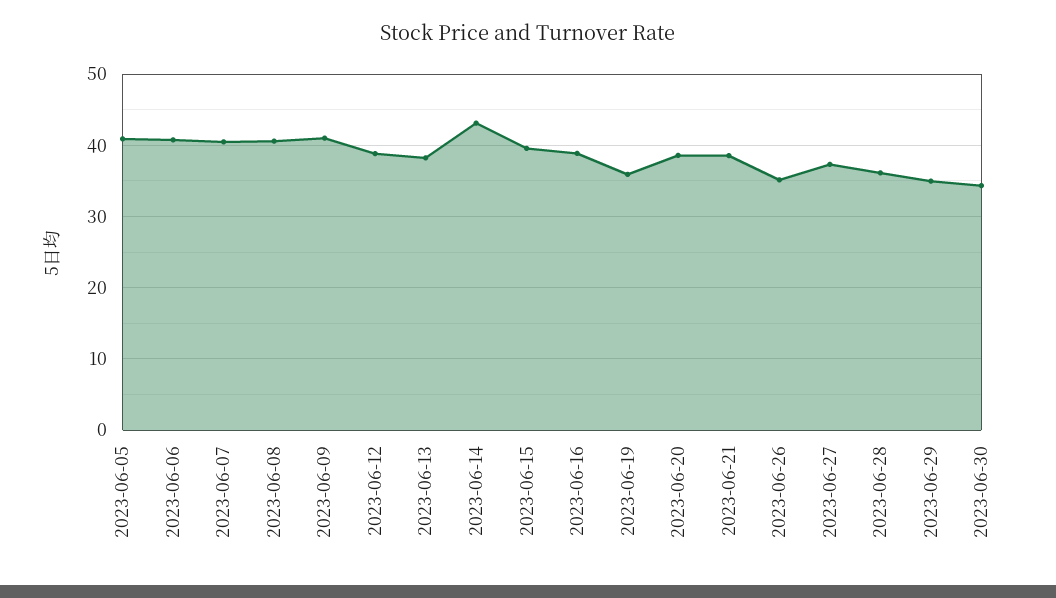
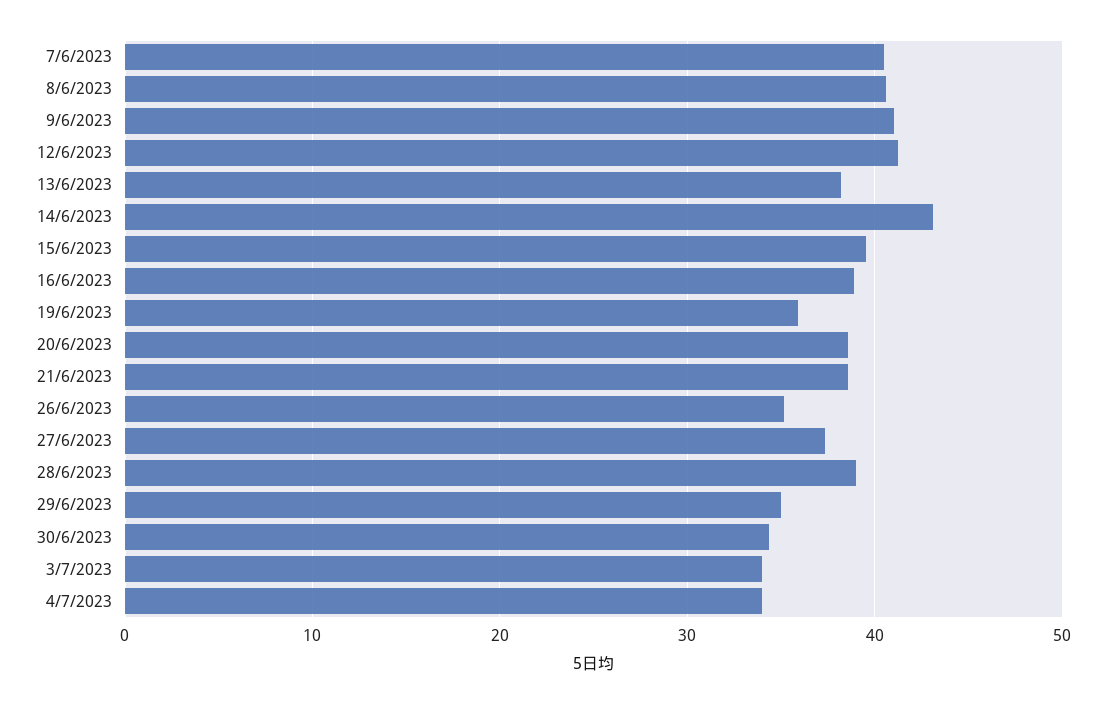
2023-06-05: 41 -> none
2023-06-06: 41 -> none
2023-06-12: 39 -> 41
2023-06-28: 36 -> 39
3/7/2023: none -> 34
4/7/2023: none -> 34

